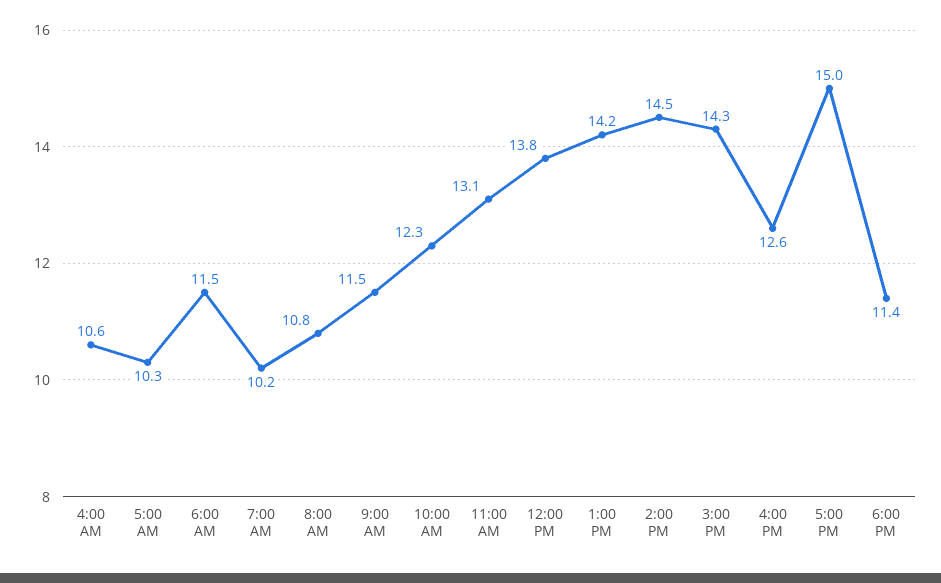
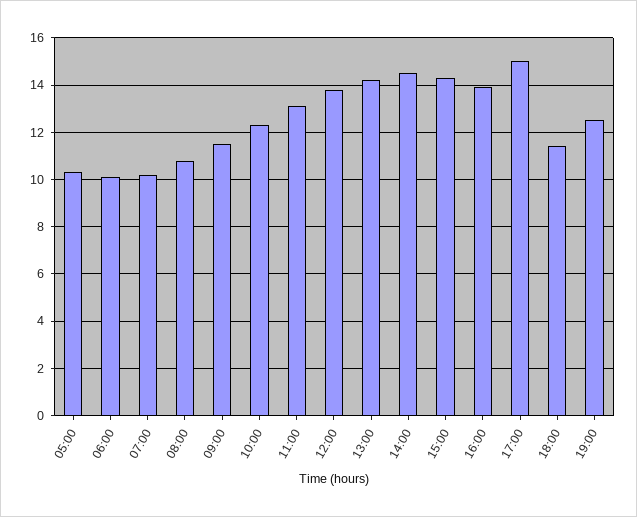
4:00 AM: 10.6 -> none
6:00 AM: 11.5 -> 10
4:00 PM: 12.6 -> 14
19:00: none -> 12.5

